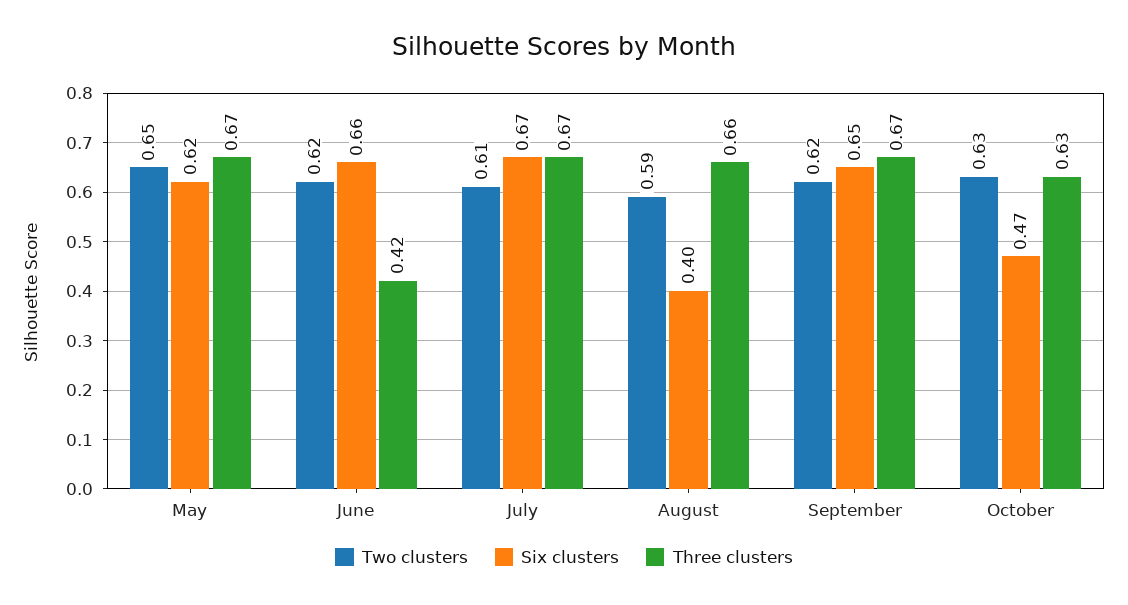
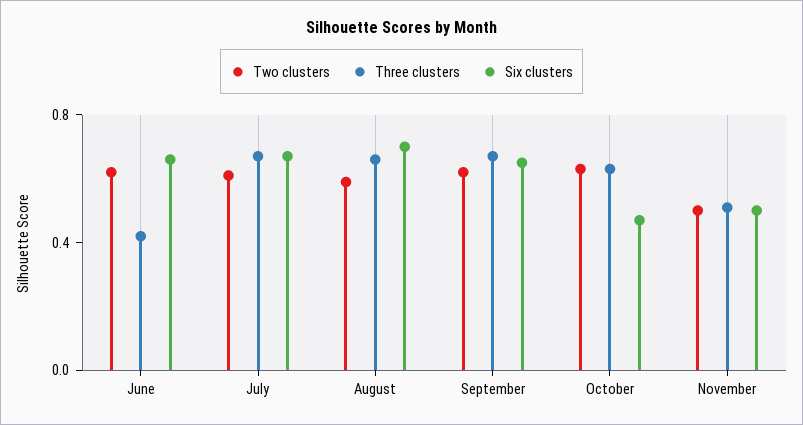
Two clusters, May: 0.65 -> none
Six clusters, May: 0.62 -> none
Three clusters, May: 0.67 -> none
Six clusters, August: 0.4 -> 0.7
Two clusters, November: none -> 0.5
Three clusters, November: none -> 0.5
Six clusters, November: none -> 0.5

